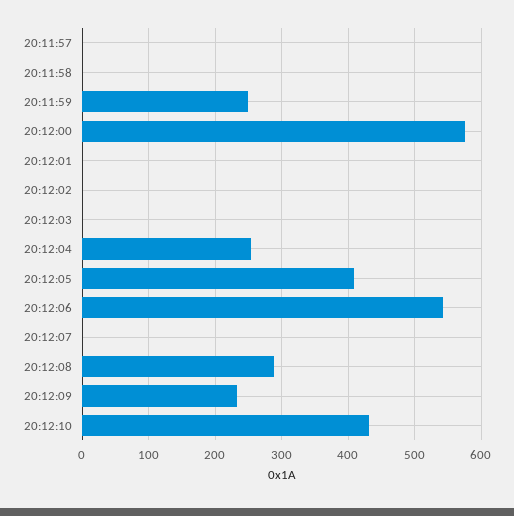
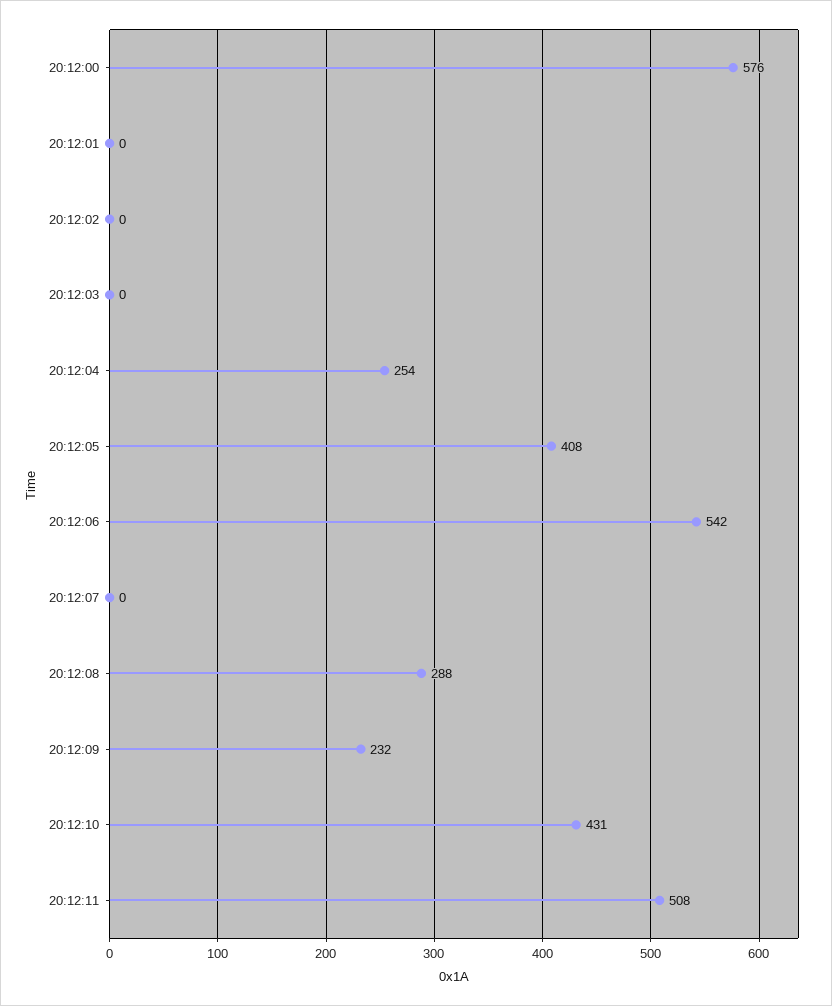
20:11:57: 0 -> none
20:11:58: 0 -> none
20:11:59: 250 -> none
20:12:11: none -> 508

